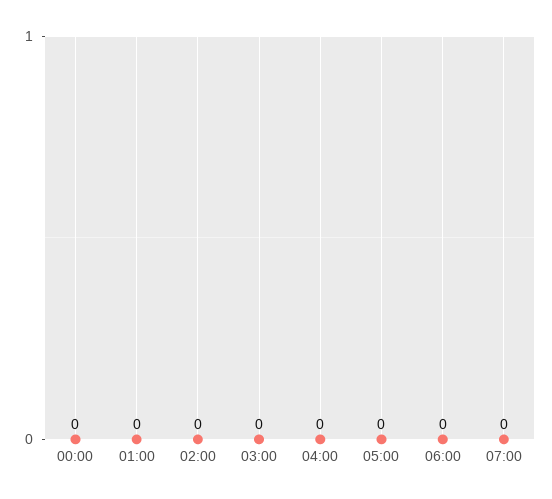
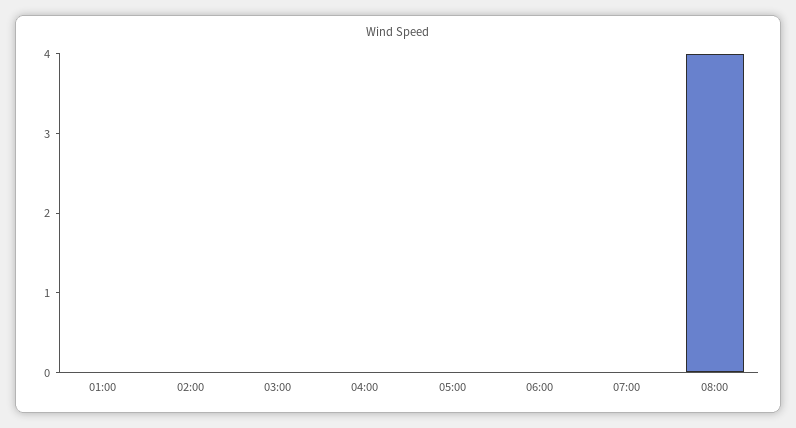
00:00: 0 -> none
08:00: none -> 4

